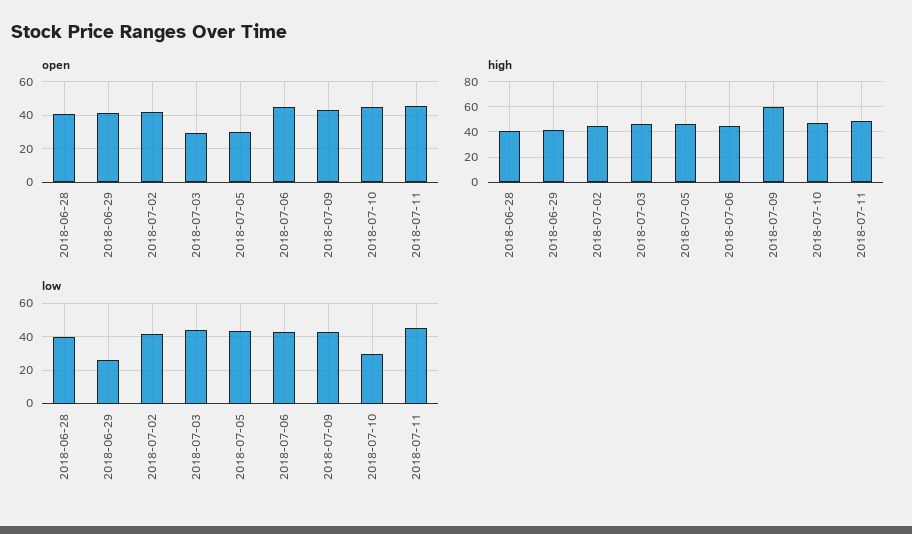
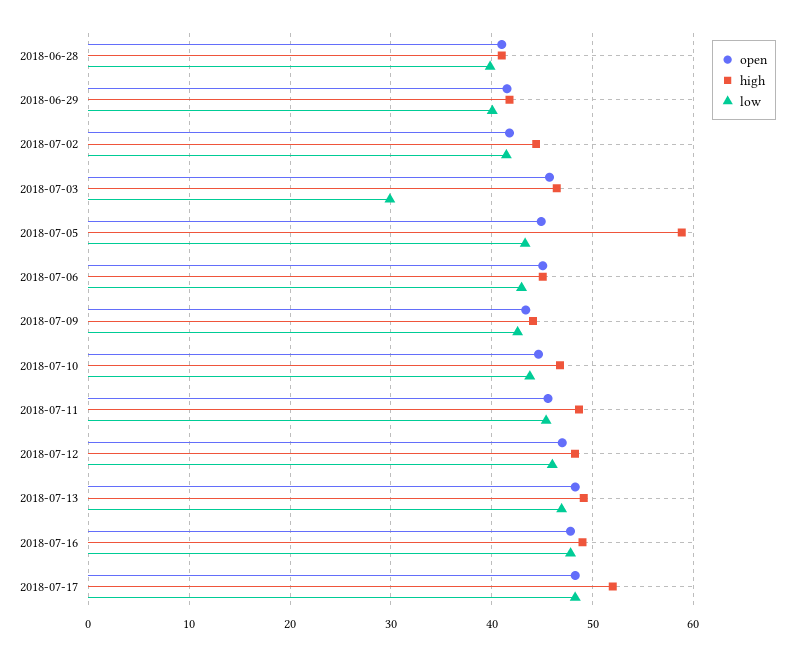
open, 2018-07-03: 30 -> 46
open, 2018-07-05: 30 -> 45
high, 2018-07-05: 45 -> 59
high, 2018-07-09: 60 -> 44
low, 2018-06-29: 25 -> 40
low, 2018-07-03: 45 -> 30
low, 2018-07-10: 30 -> 44
open, 2018-07-12: none -> 47
high, 2018-07-12: none -> 48
low, 2018-07-12: none -> 46
open, 2018-07-13: none -> 48
high, 2018-07-13: none -> 49
low, 2018-07-13: none -> 47
open, 2018-07-16: none -> 48
high, 2018-07-16: none -> 49
low, 2018-07-16: none -> 48
open, 2018-07-17: none -> 48
high, 2018-07-17: none -> 52
low, 2018-07-17: none -> 48

